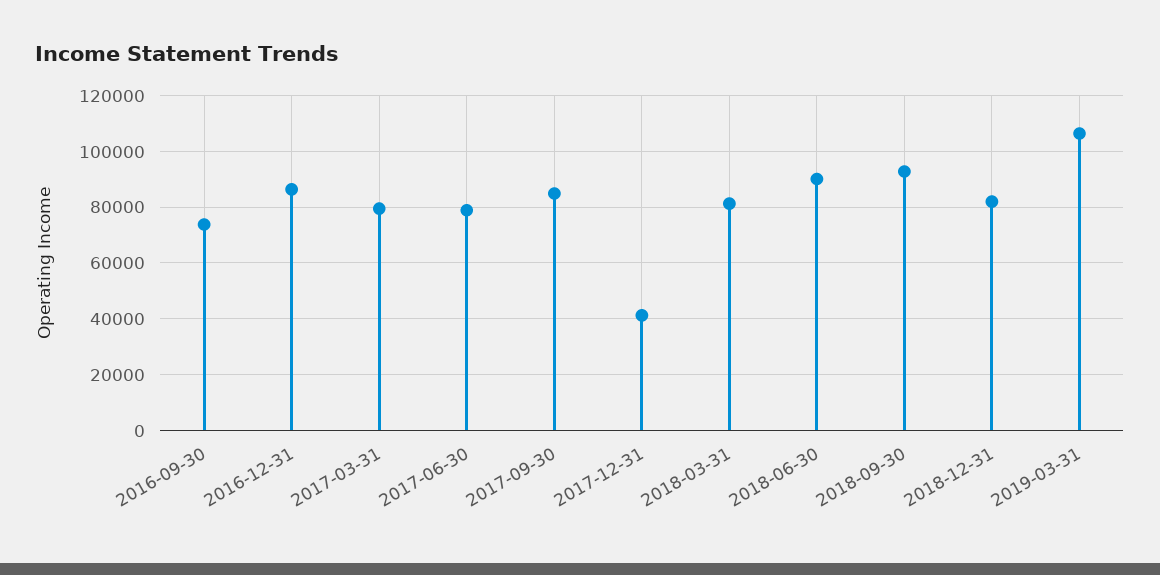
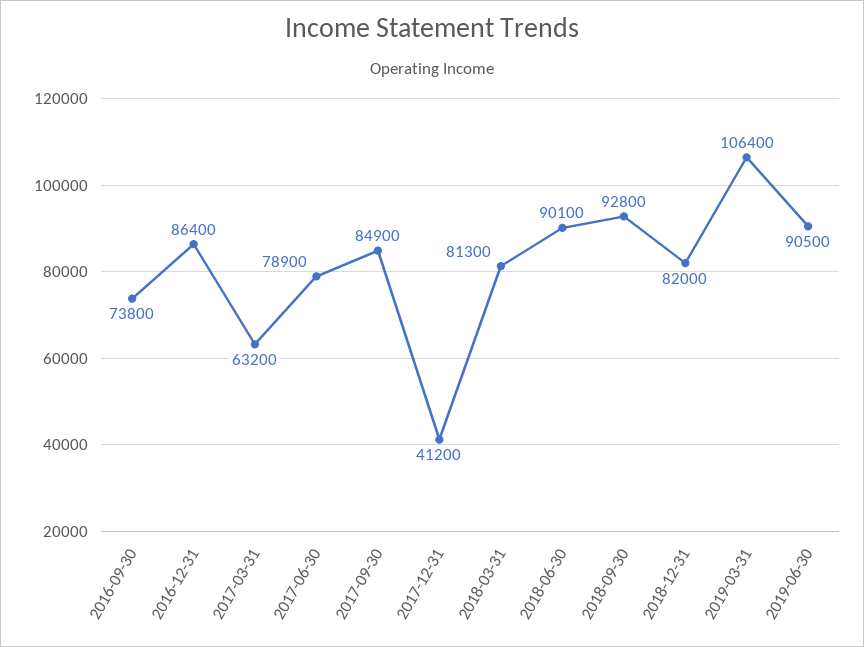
2017-03-31: 80000 -> 63200
2019-06-30: none -> 90500

